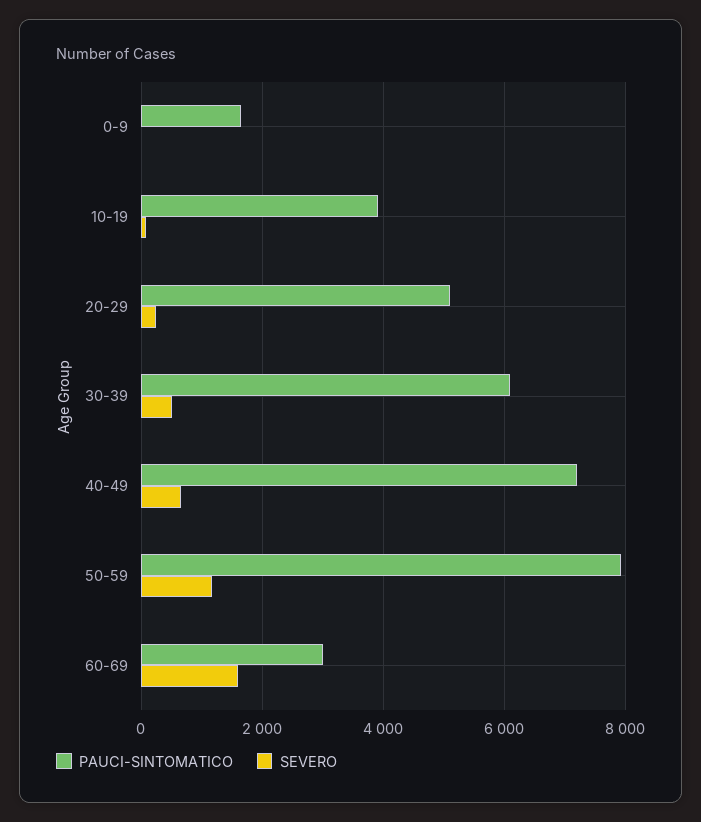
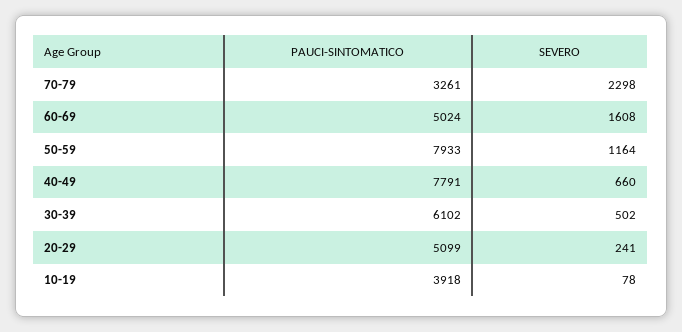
PAUCI-SINTOMATICO, 0-9: 1600 -> none
SEVERO, 0-9: 0 -> none
PAUCI-SINTOMATICO, 40-49: 7200 -> 7791
PAUCI-SINTOMATICO, 60-69: 3000 -> 5024
PAUCI-SINTOMATICO, 70-79: none -> 3261
SEVERO, 70-79: none -> 2298

